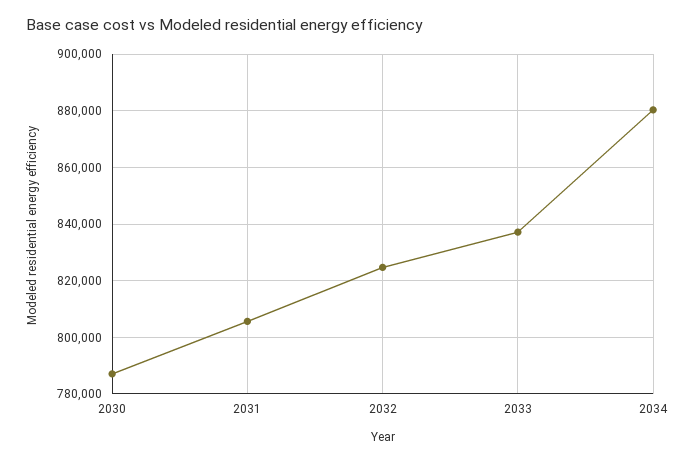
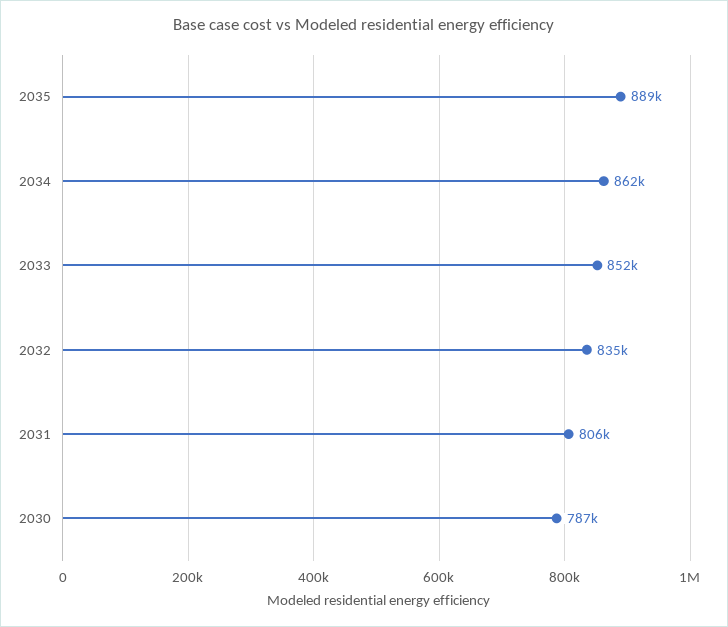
2032: 825000 -> 835000
2033: 837500 -> 852000
2034: 880000 -> 862000
2035: none -> 889000

